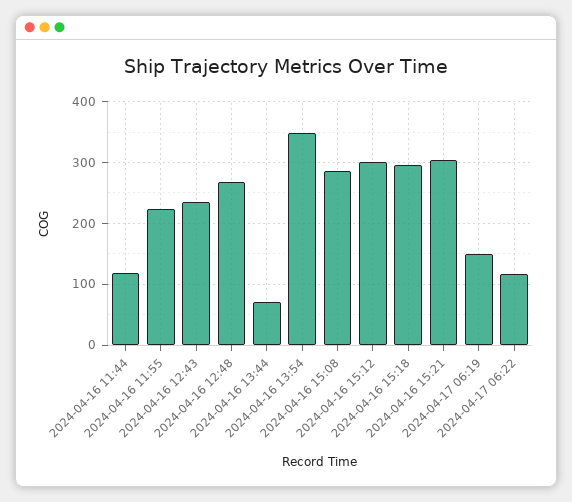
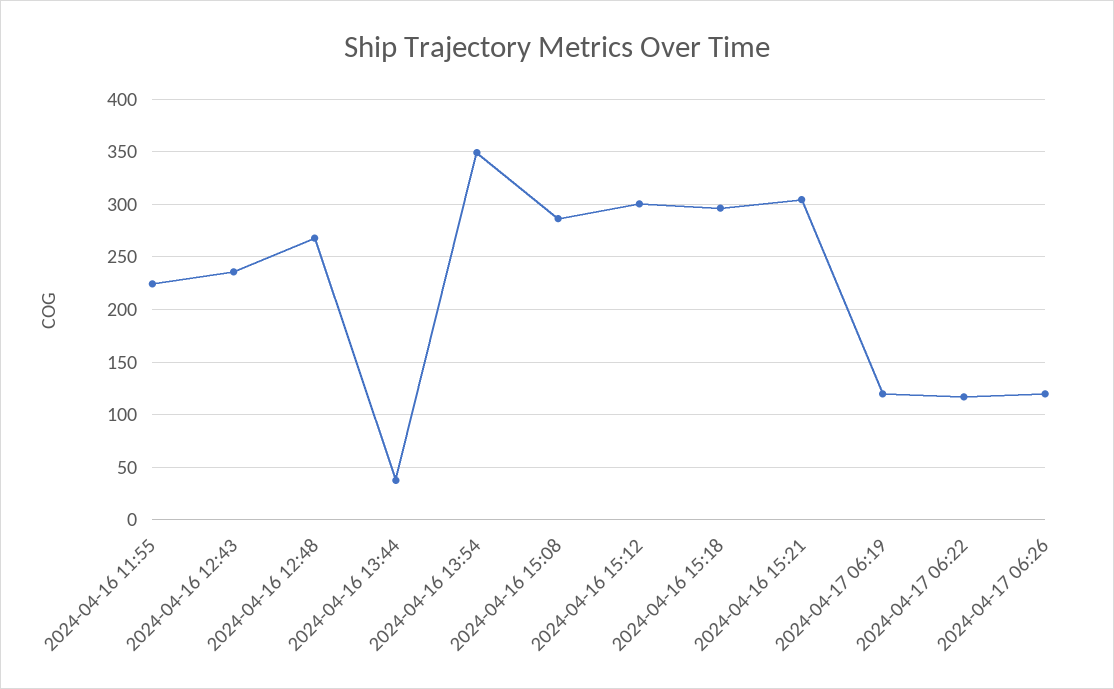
2024-04-16 11:44: 120 -> none
2024-04-16 13:44: 70 -> 40
2024-04-17 06:19: 150 -> 120
2024-04-17 06:26: none -> 120

